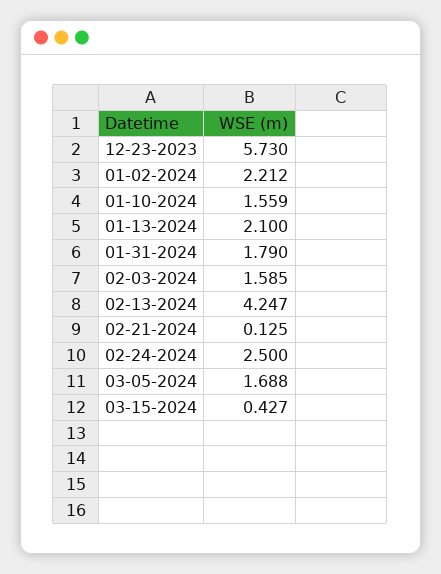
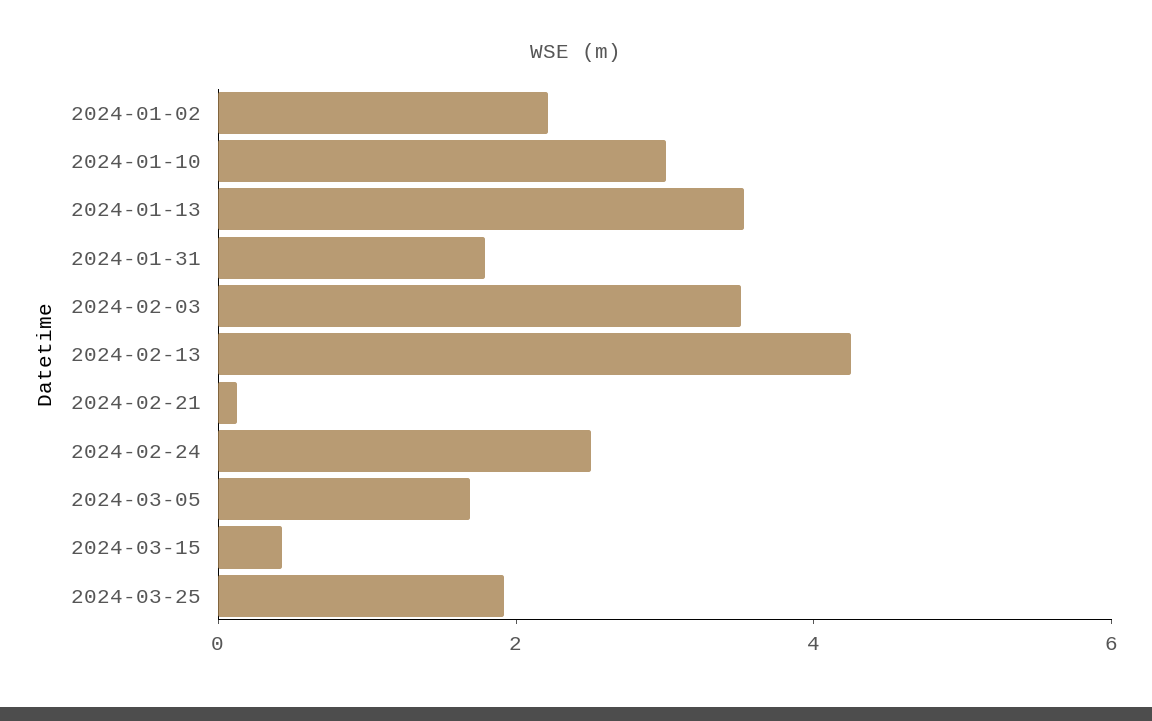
12-23-2023: 5.73 -> none
01-10-2024: 1.559 -> 3
01-13-2024: 2.1 -> 3.5
02-03-2024: 1.585 -> 3.5
2024-03-25: none -> 2

